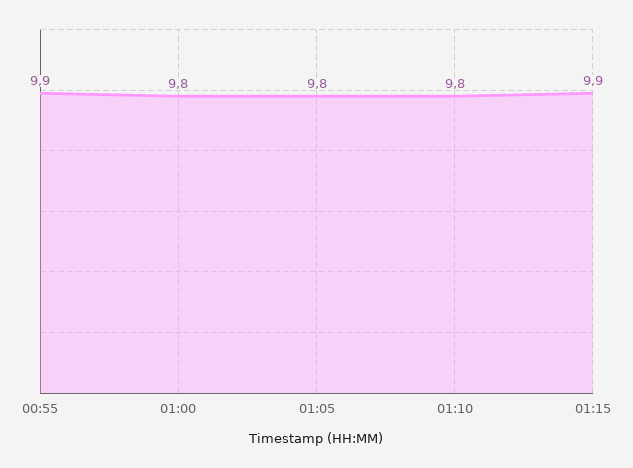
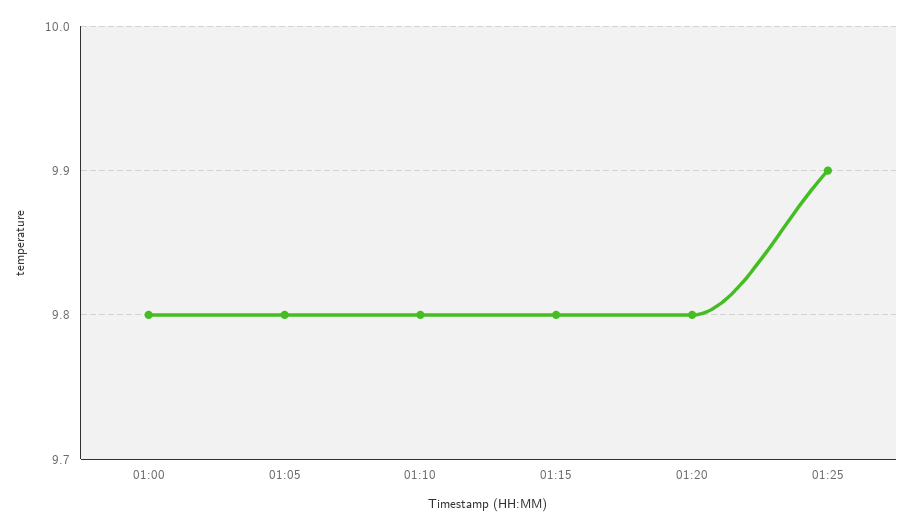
00:55: 9.9 -> none
01:15: 9.9 -> 9.8
01:20: none -> 9.8
01:25: none -> 9.9

